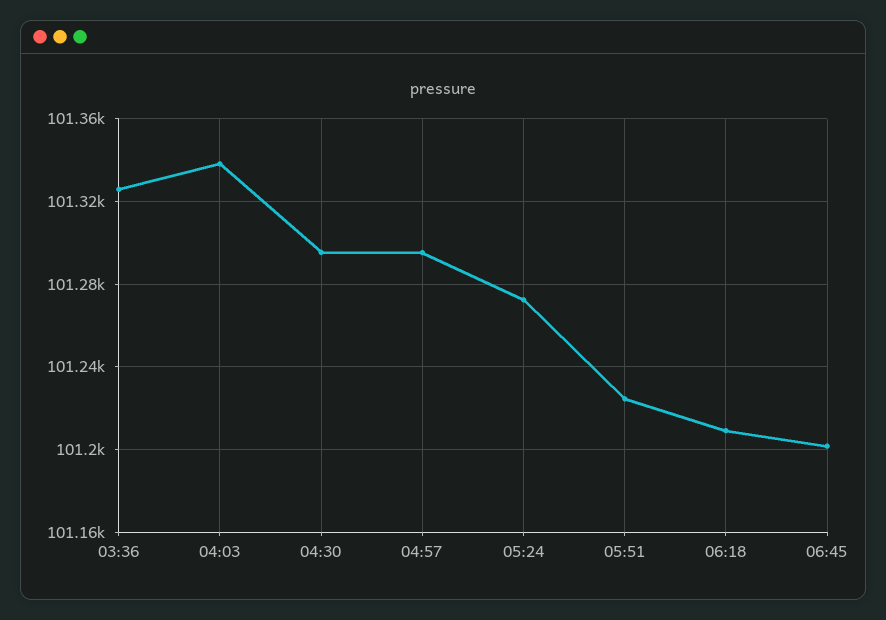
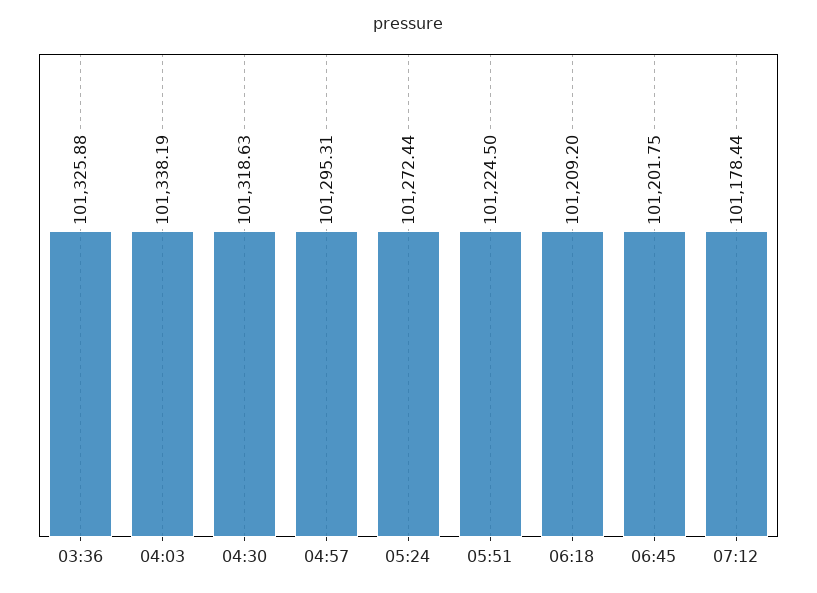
04:30: 101295 -> 101318.63
07:12: none -> 101178.44

